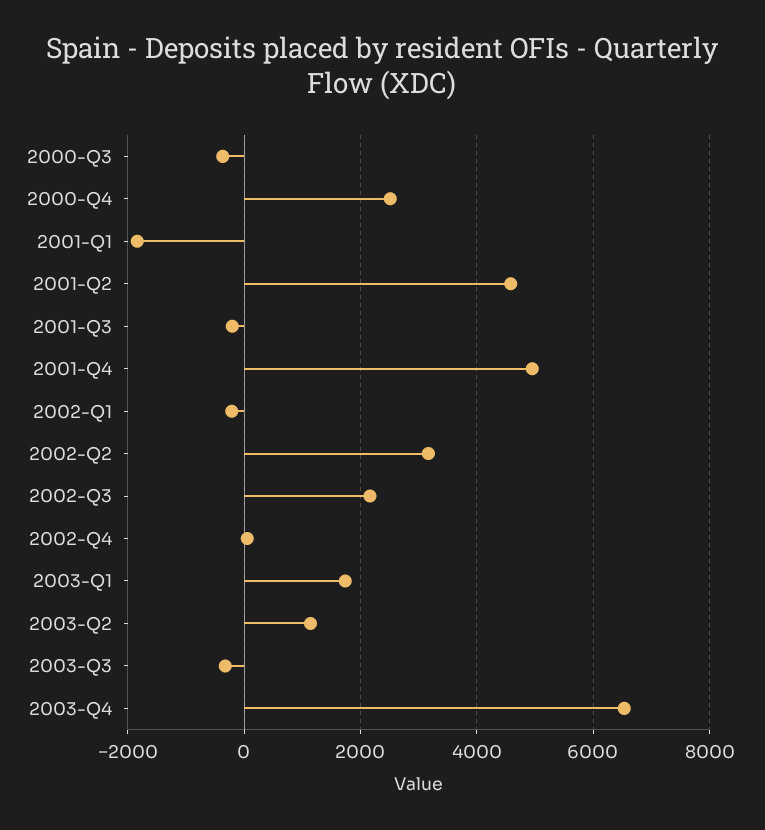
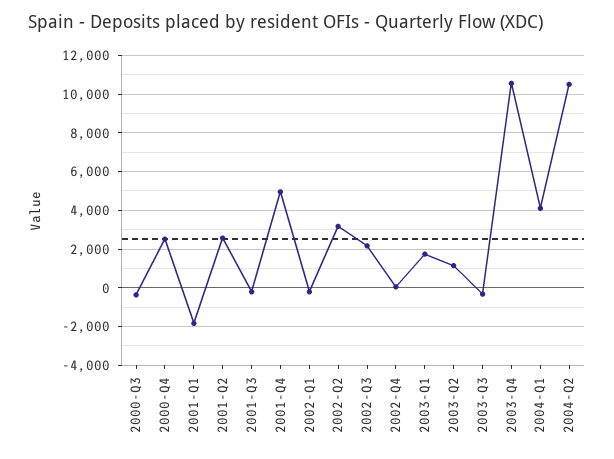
2001-Q2: 4600 -> 2500
2003-Q4: 6600 -> 10500
2004-Q1: none -> 4000
2004-Q2: none -> 10500

